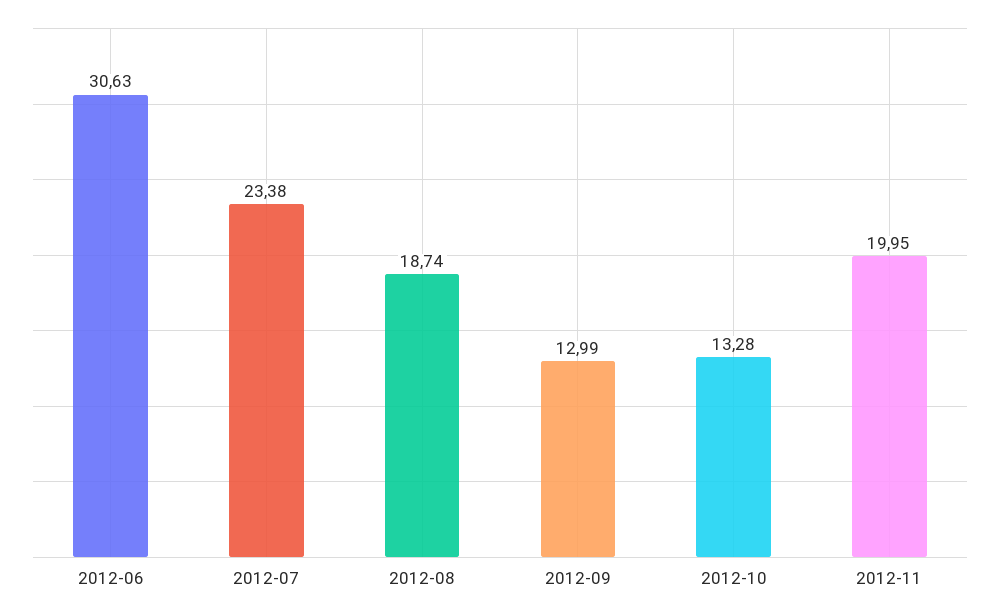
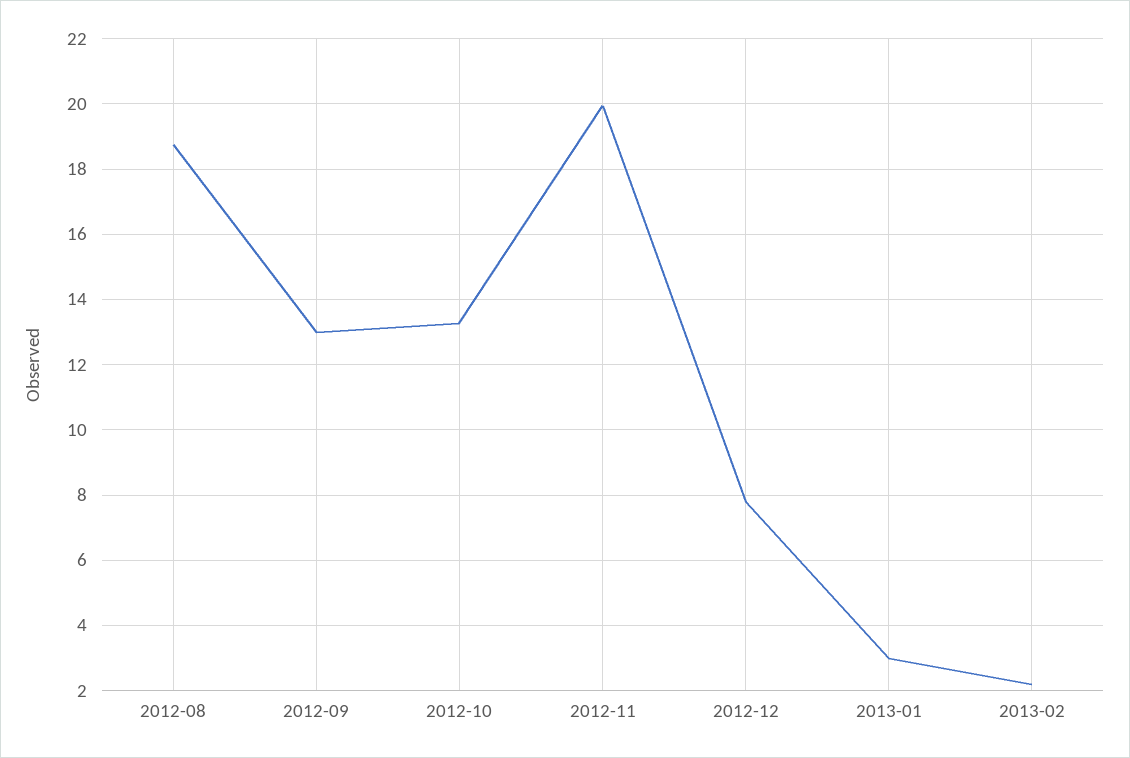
2012-06: 30.63 -> none
2012-07: 23.38 -> none
2012-12: none -> 7.8
2013-01: none -> 3
2013-02: none -> 2.2

